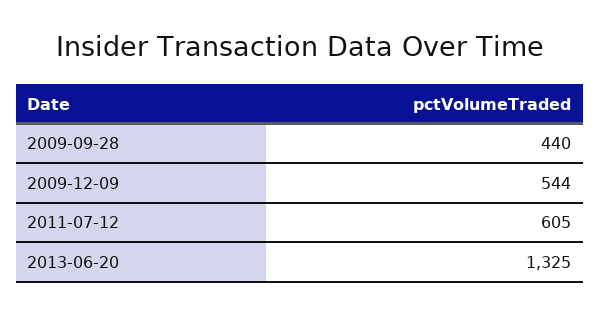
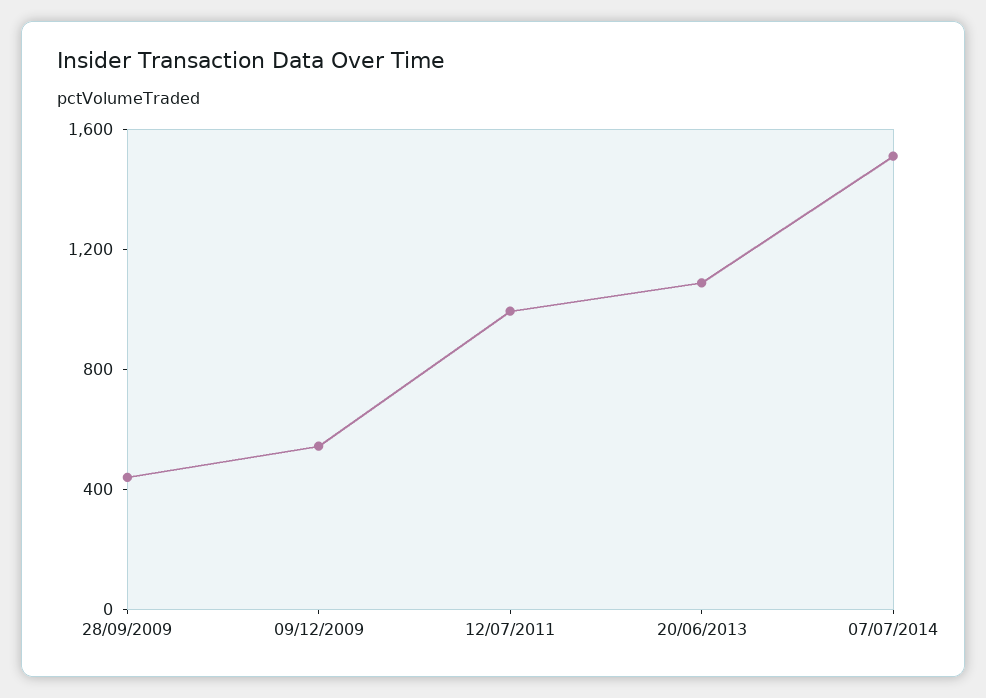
2011-07-12: 605 -> 1000
2013-06-20: 1325 -> 1100
07/07/2014: none -> 1500

